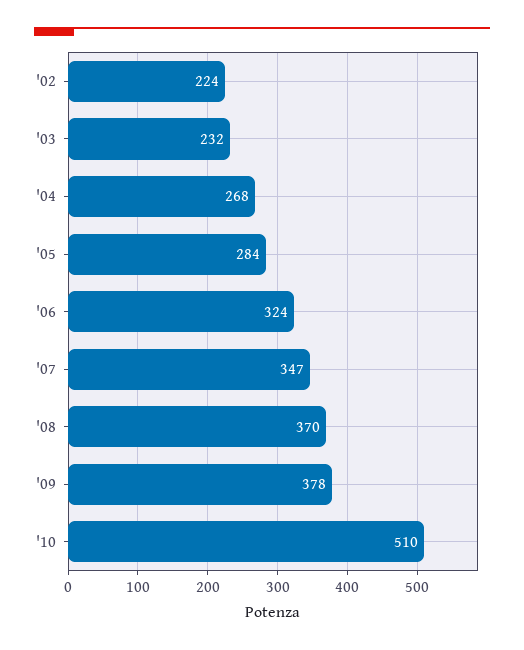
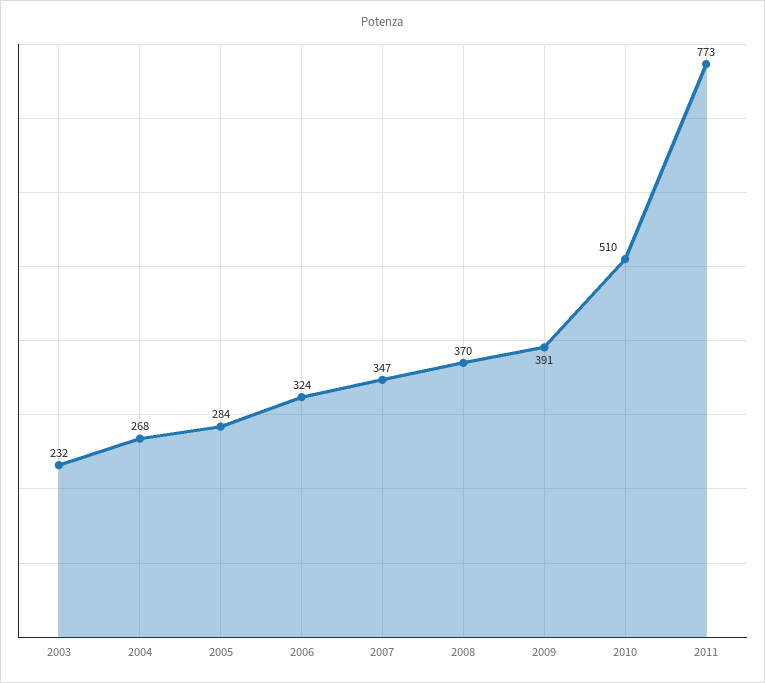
'02: 224 -> none
'09: 378 -> 391
2011: none -> 773

